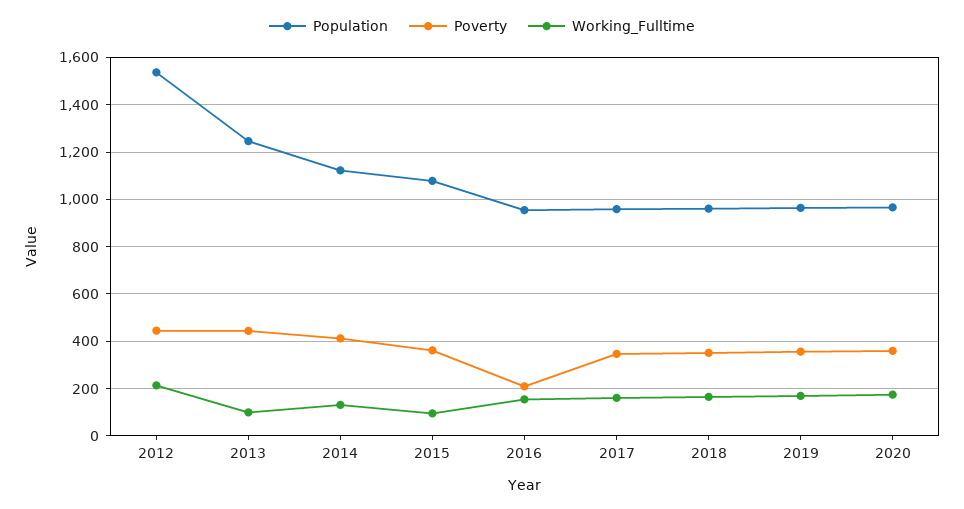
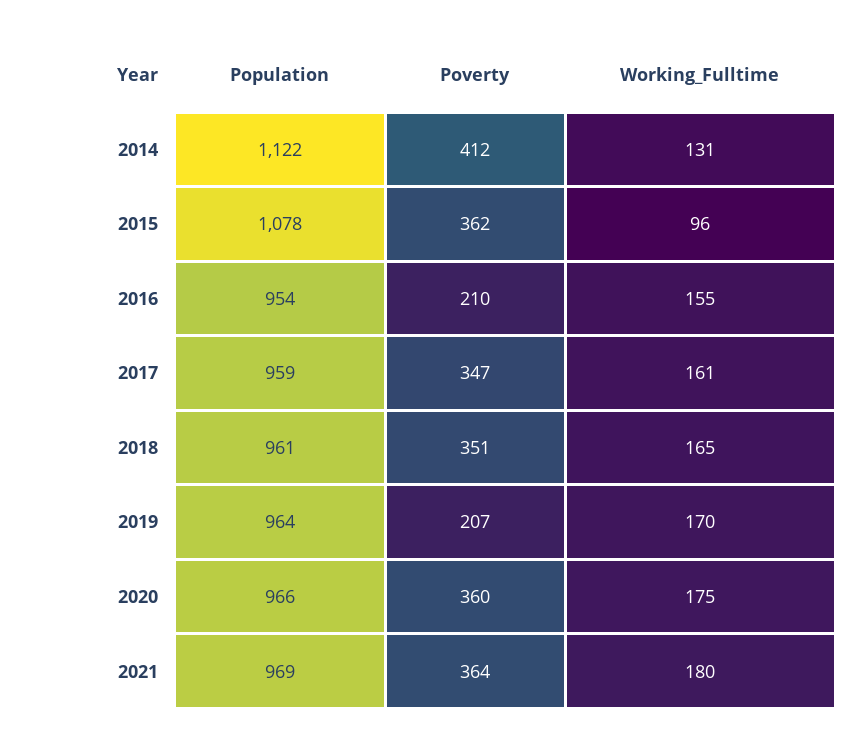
Population, 2012: 1550 -> none
Poverty, 2012: 450 -> none
Working_Fulltime, 2012: 200 -> none
Population, 2013: 1250 -> none
Poverty, 2013: 450 -> none
Working_Fulltime, 2013: 100 -> none
Poverty, 2019: 350 -> 207
Population, 2021: none -> 969
Poverty, 2021: none -> 364
Working_Fulltime, 2021: none -> 180

